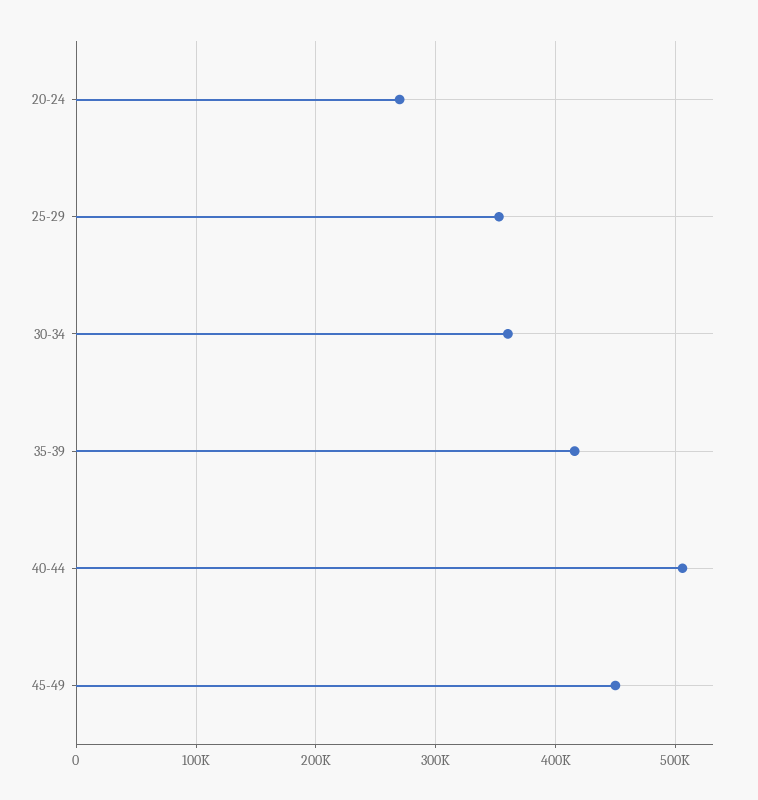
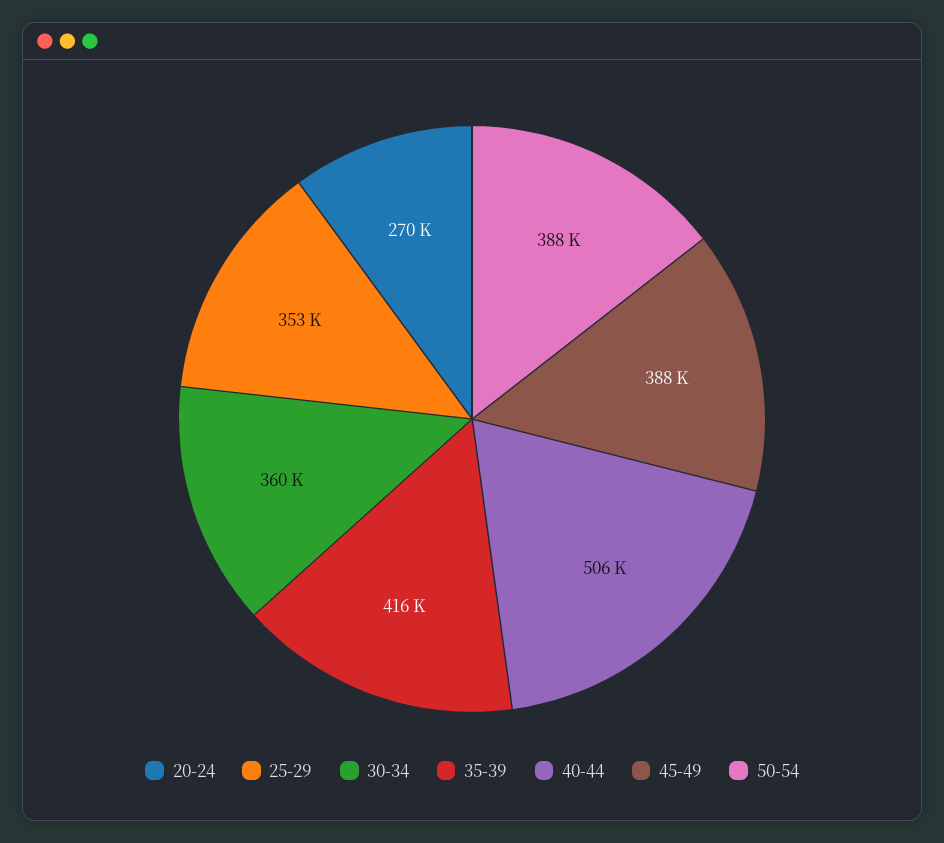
45-49: 450000 -> 388000
50-54: none -> 388000

